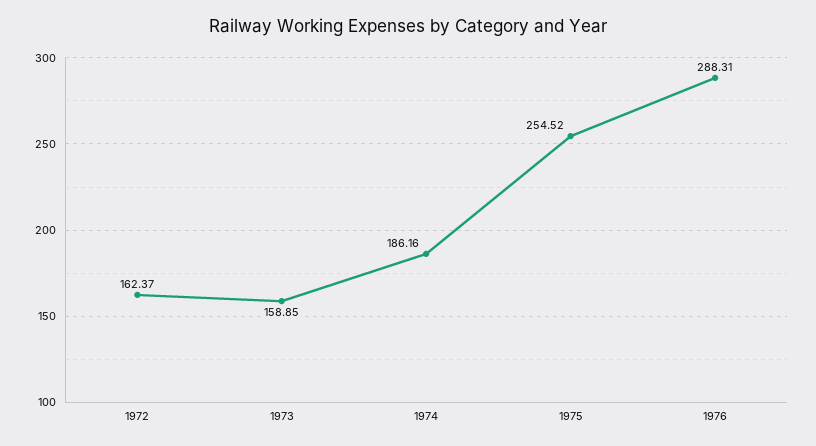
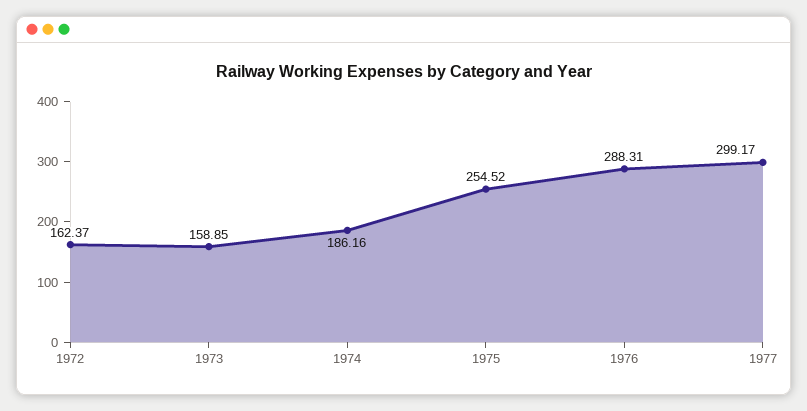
1977: none -> 299.17

